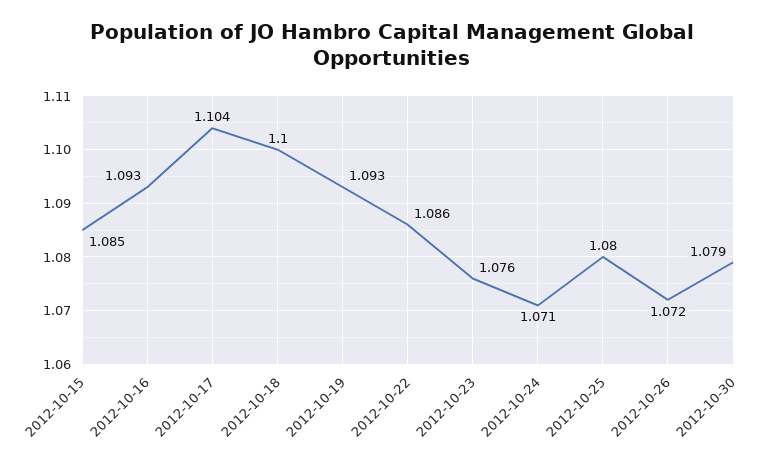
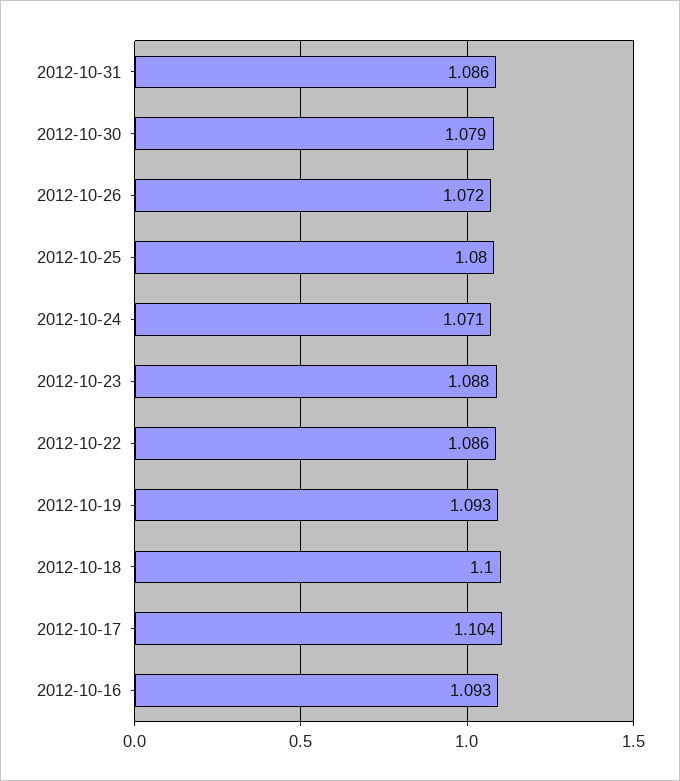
2012-10-15: 1.085 -> none
2012-10-23: 1.076 -> 1.088
2012-10-31: none -> 1.086

